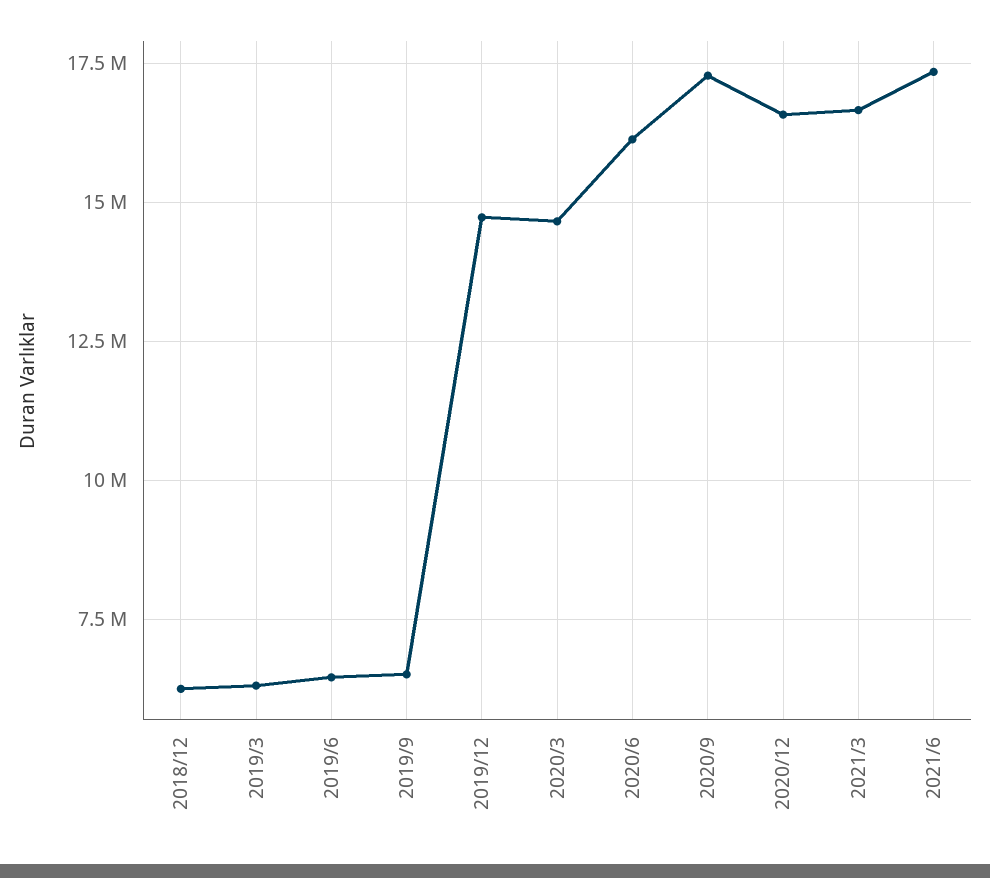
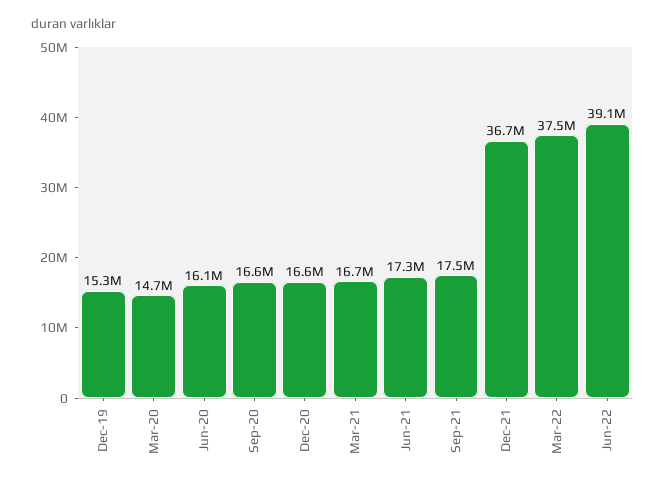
2018/12: 6250000 -> none
2019/3: 6250000 -> none
2019/6: 6500000 -> none
2019/9: 6500000 -> none
2019/12: 14750000 -> 15300000
2020/9: 17250000 -> 16600000
Sep-21: none -> 17500000
Dec-21: none -> 36700000
Mar-22: none -> 37500000
Jun-22: none -> 39100000

